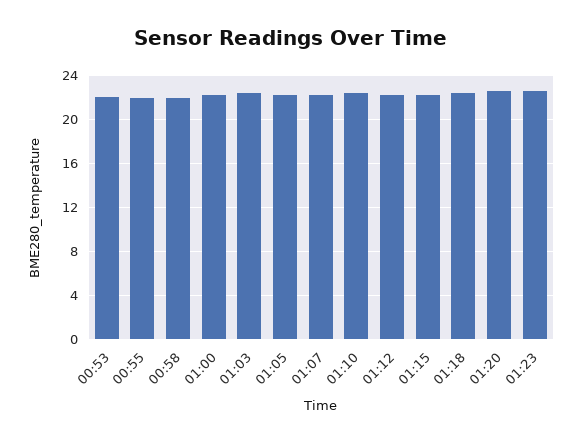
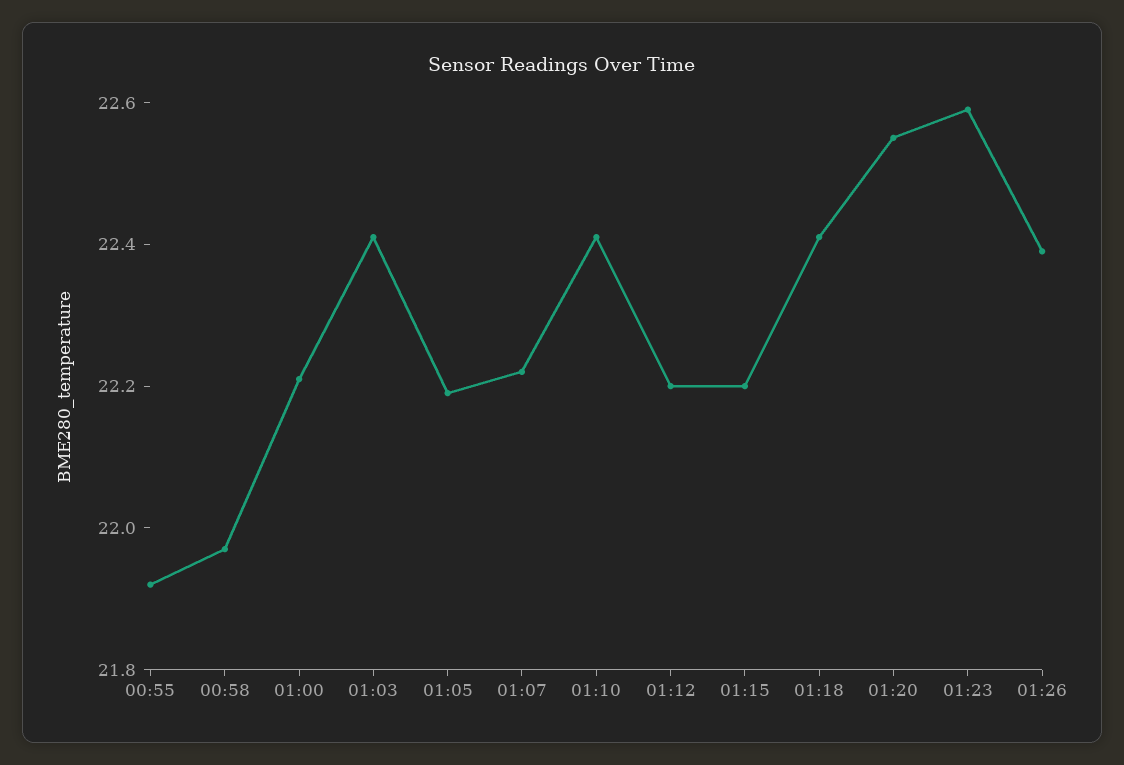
00:53: 22 -> none
01:26: none -> 22.4

